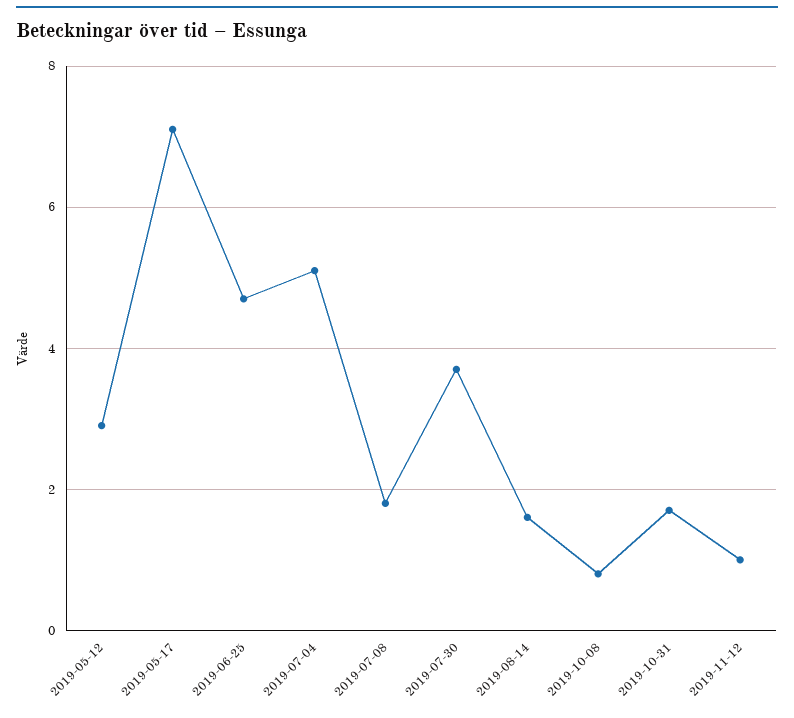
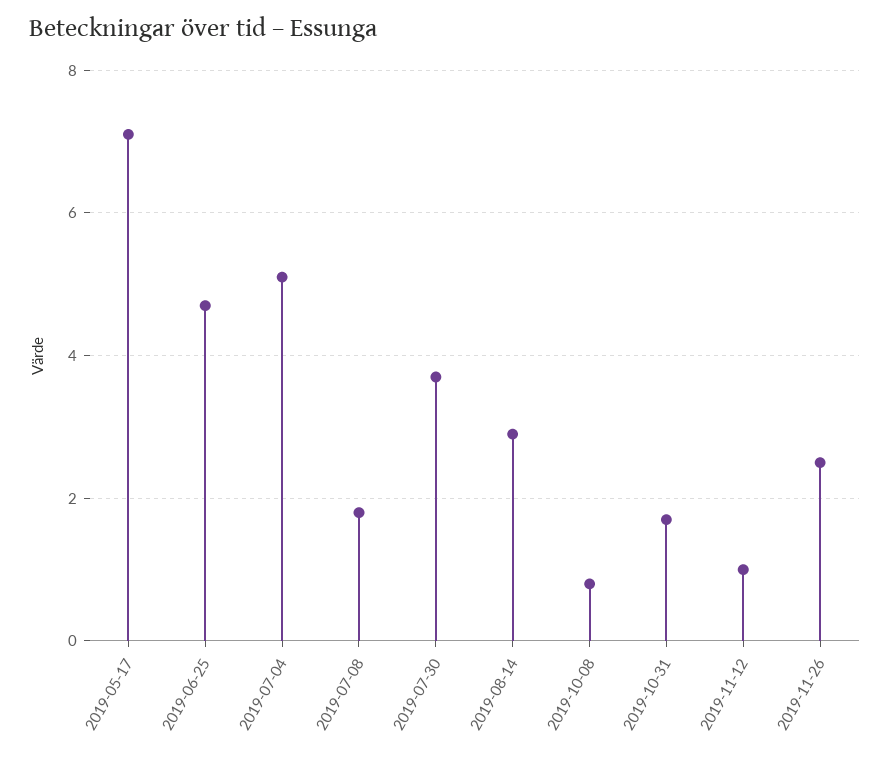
2019-05-12: 3 -> none
2019-08-14: 1.5 -> 3
2019-11-26: none -> 2.5

